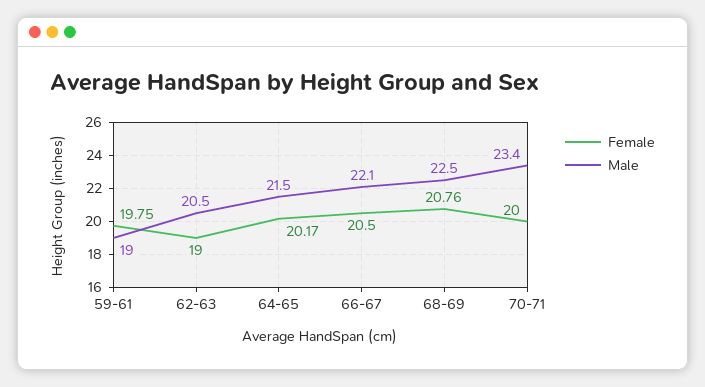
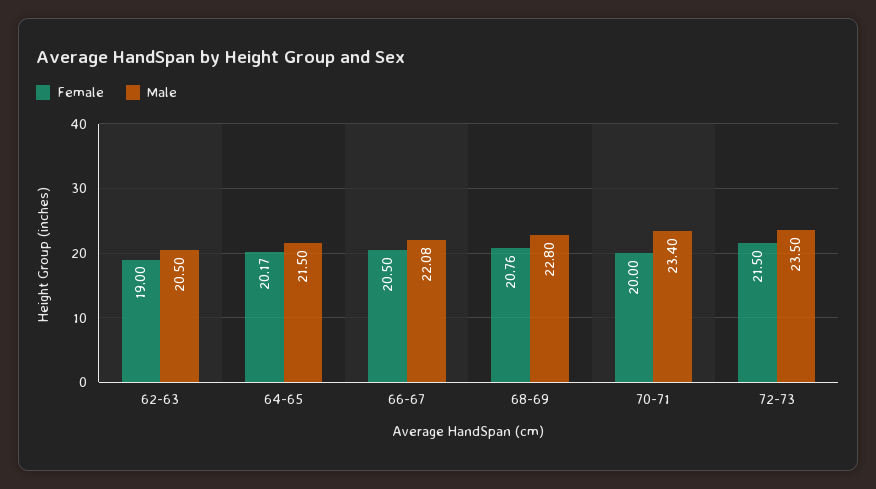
Female, 59-61: 19.75 -> none
Male, 59-61: 19 -> none
Male, 68-69: 22.5 -> 22.8
Female, 72-73: none -> 21.5
Male, 72-73: none -> 23.5

